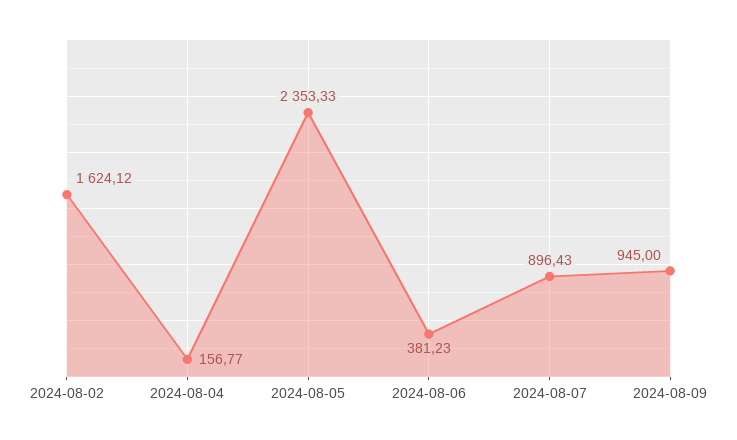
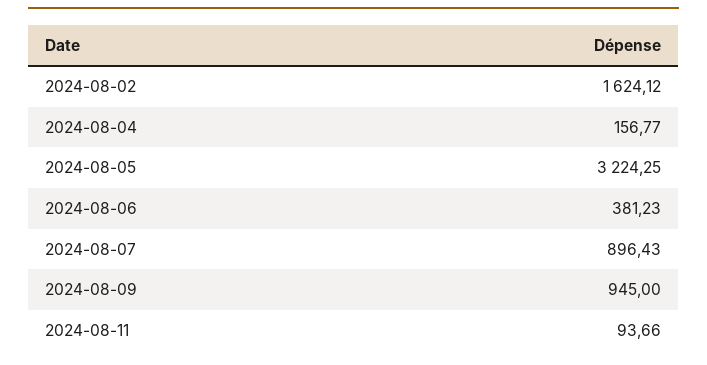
2024-08-05: 2353.33 -> 3224.25
2024-08-11: none -> 93.66

